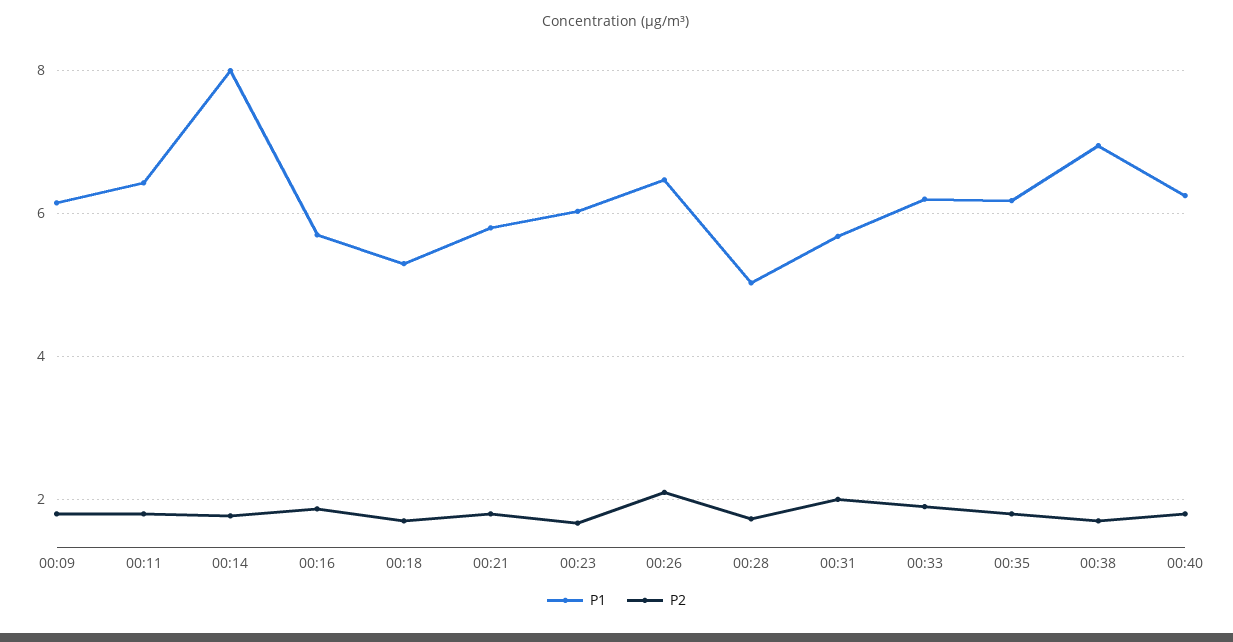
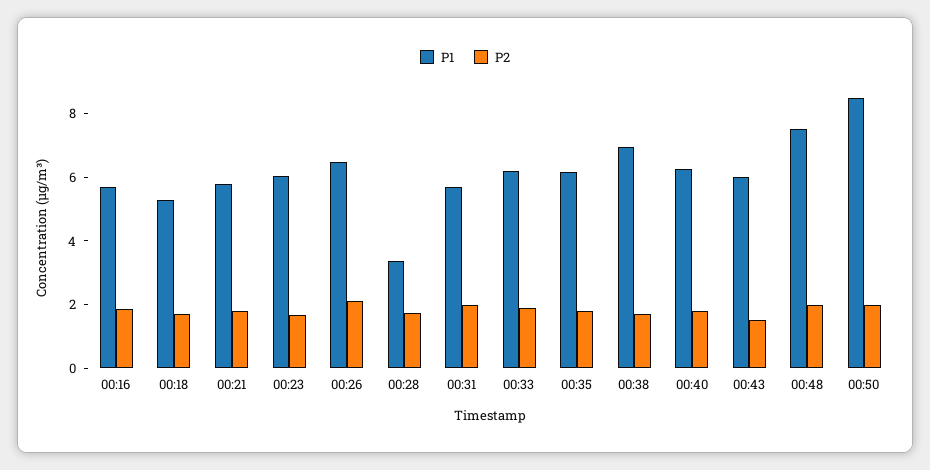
P1, 00:09: 6.2 -> none
P2, 00:09: 1.8 -> none
P1, 00:11: 6.4 -> none
P2, 00:11: 1.8 -> none
P1, 00:14: 8 -> none
P2, 00:14: 1.8 -> none
P1, 00:28: 5 -> 3.5
P1, 00:43: none -> 6
P2, 00:43: none -> 1.5
P1, 00:48: none -> 7.5
P2, 00:48: none -> 2
P1, 00:50: none -> 8.5
P2, 00:50: none -> 2

